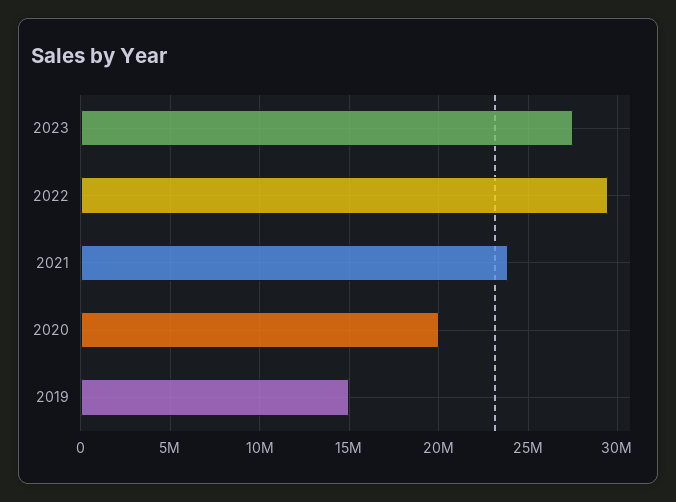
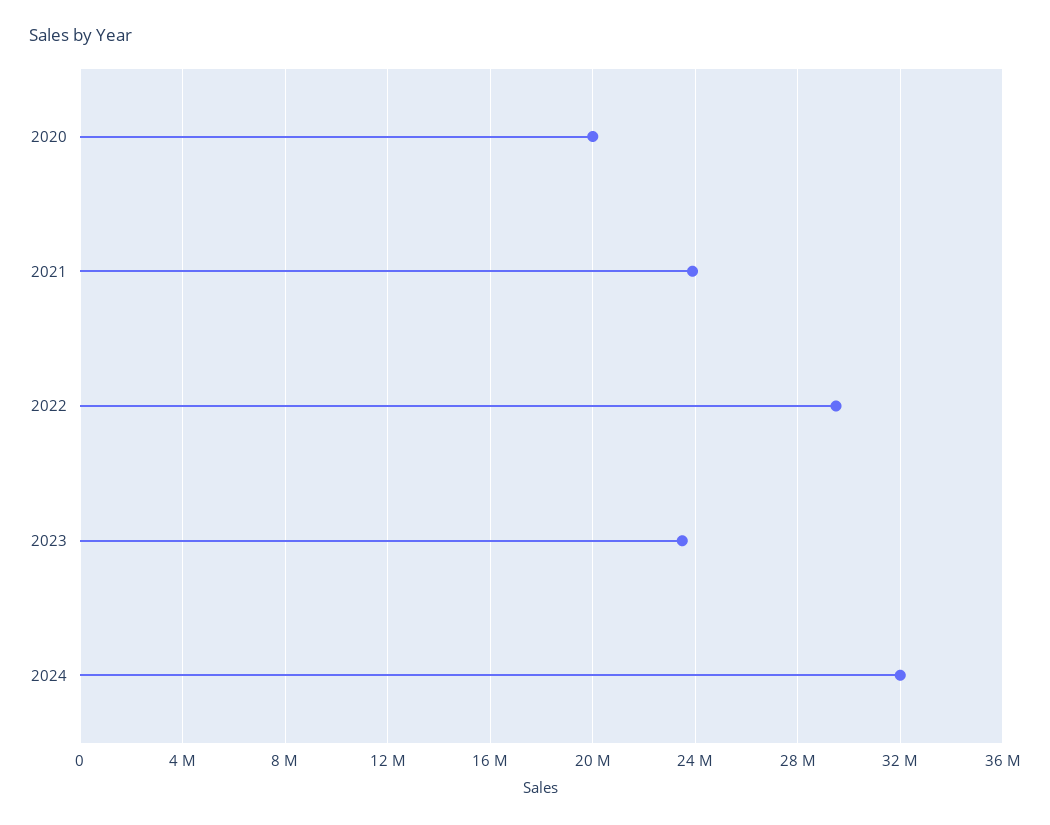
2023: 27500000 -> 23500000
2019: 15000000 -> none
2024: none -> 32000000

